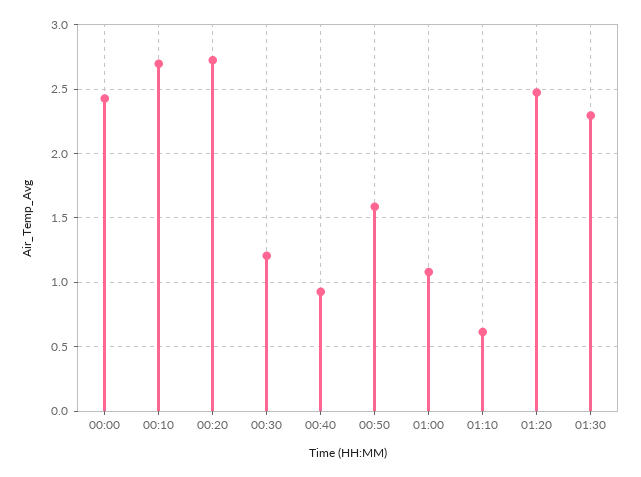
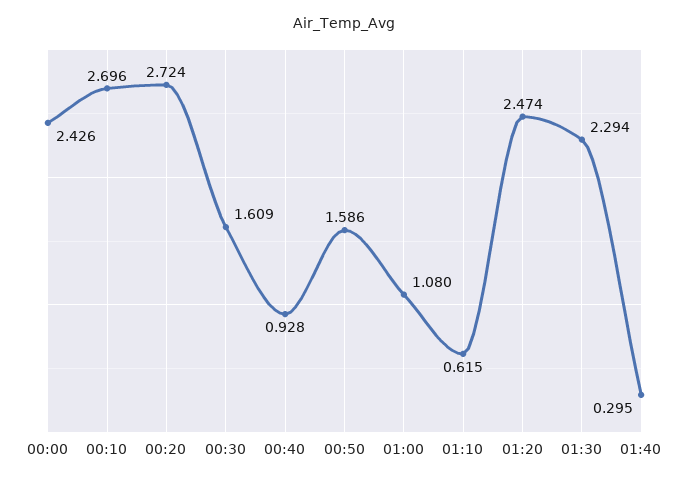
00:30: 1.2 -> 1.609
01:40: none -> 0.295

